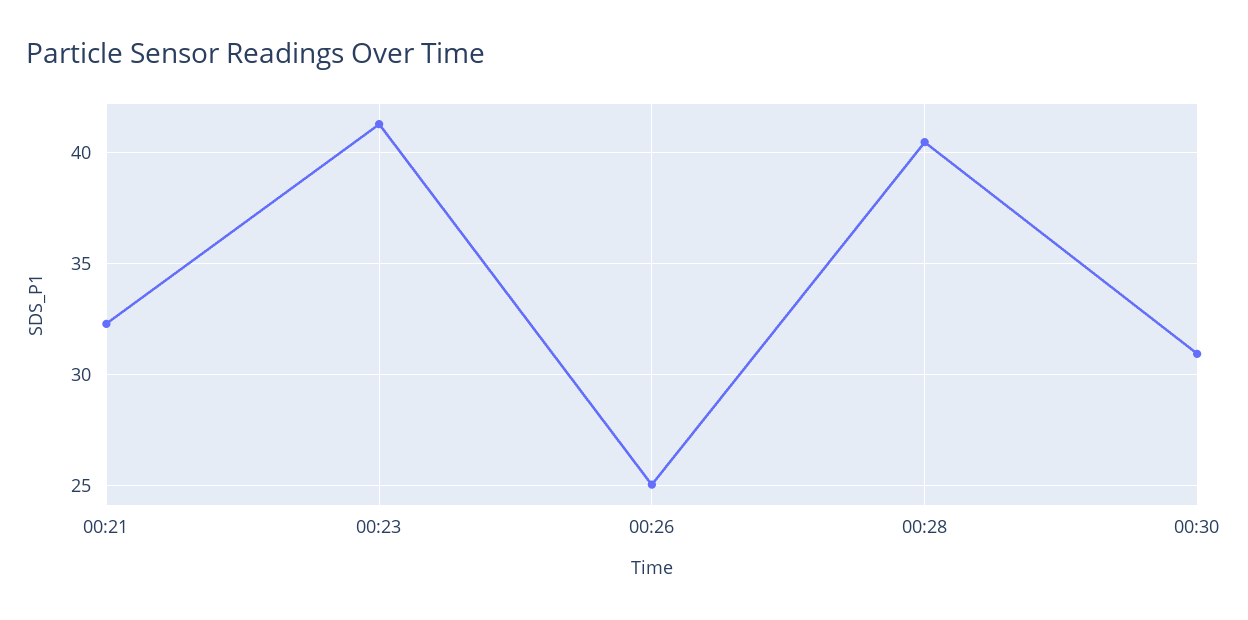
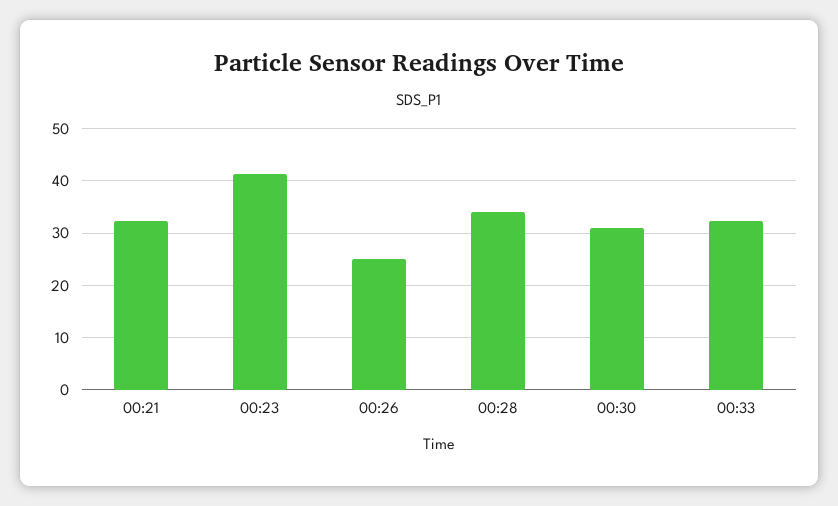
00:28: 40.5 -> 34
00:33: none -> 32

